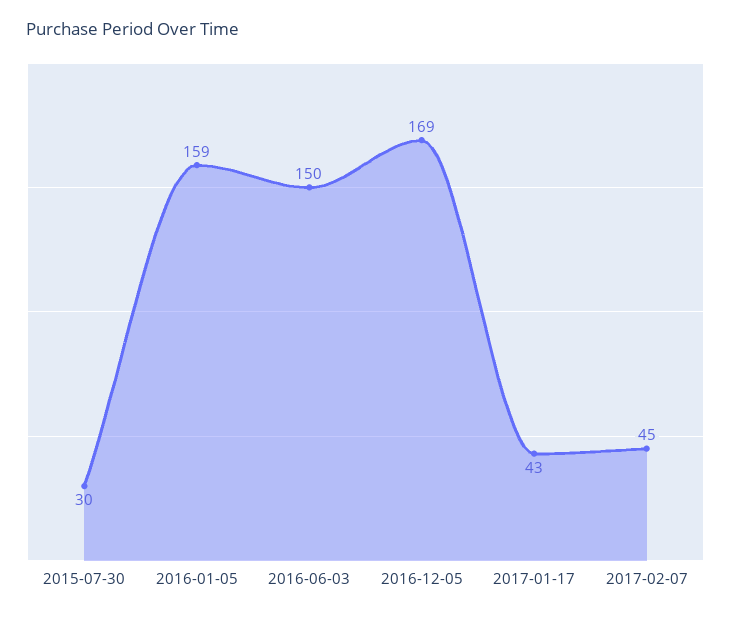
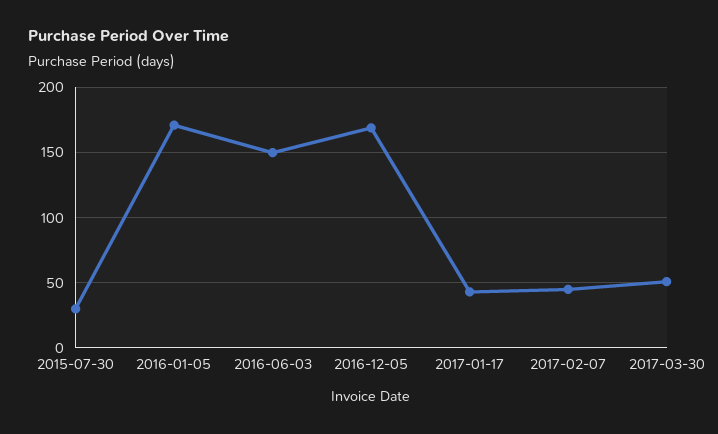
2016-01-05: 159 -> 170
2017-03-30: none -> 50

